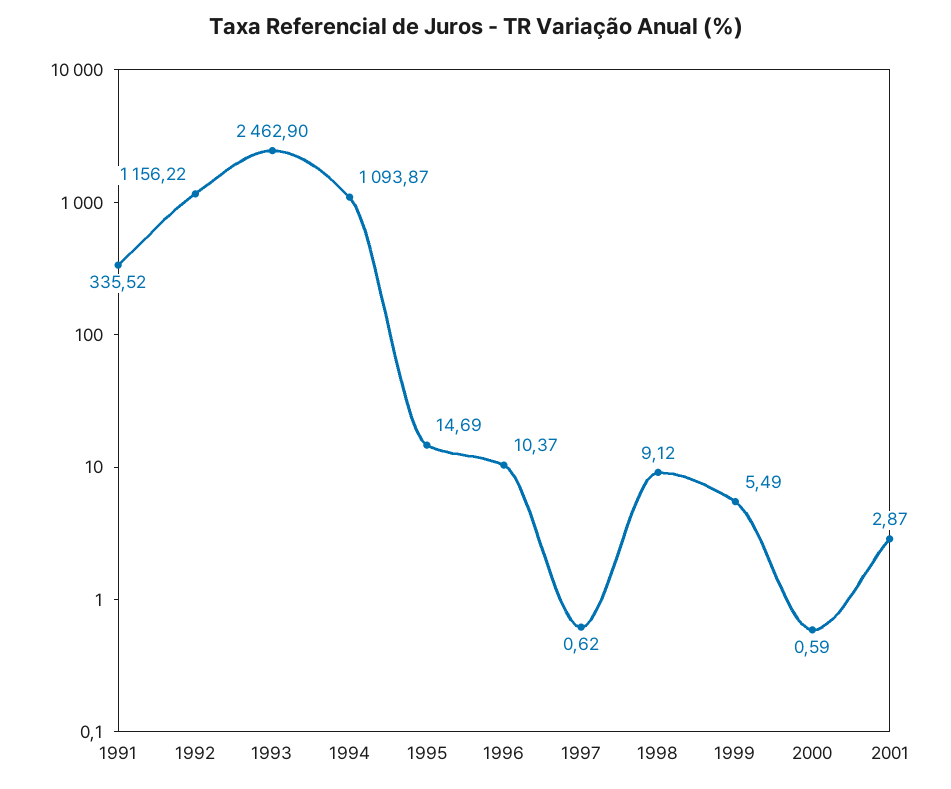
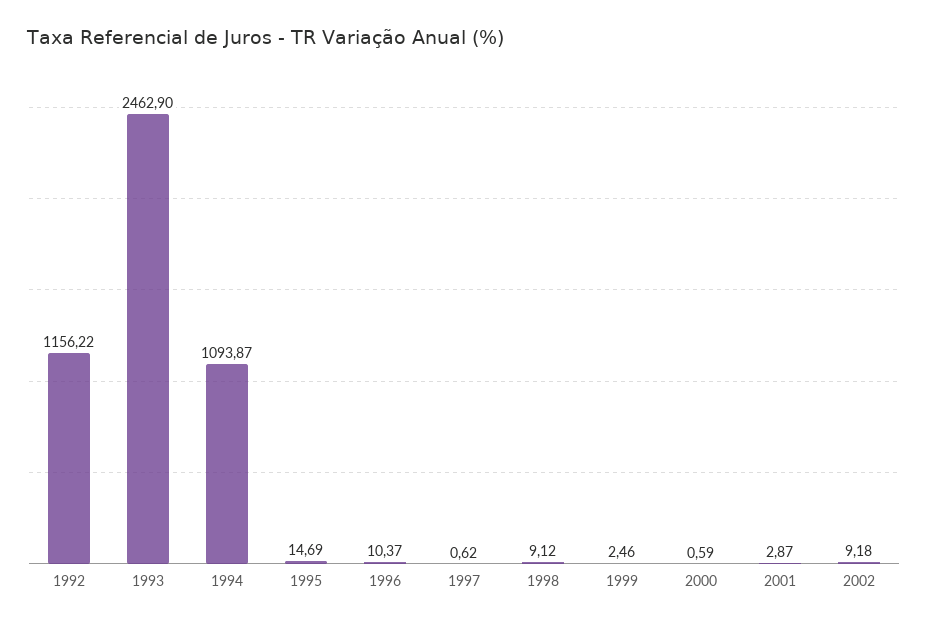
1991: 335.52 -> none
1999: 5.49 -> 2.46
2002: none -> 9.18

